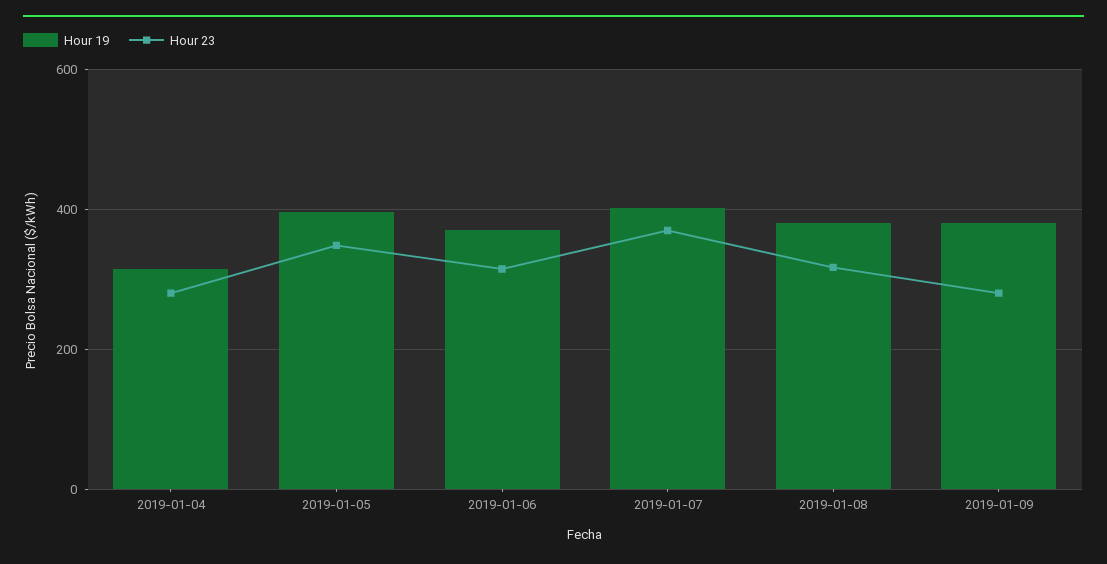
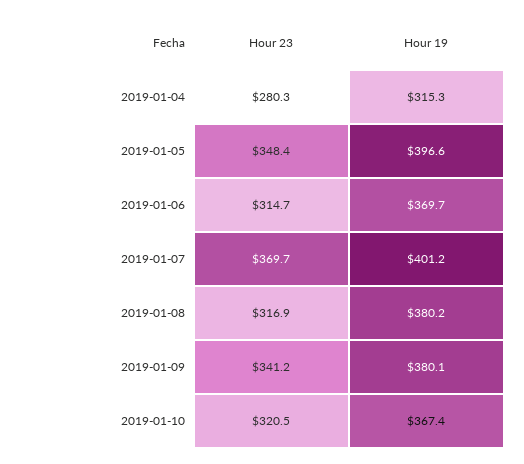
Hour 23, 2019-01-09: 280 -> 341.2
Hour 23, 2019-01-10: none -> 320.5
Hour 19, 2019-01-10: none -> 367.4

